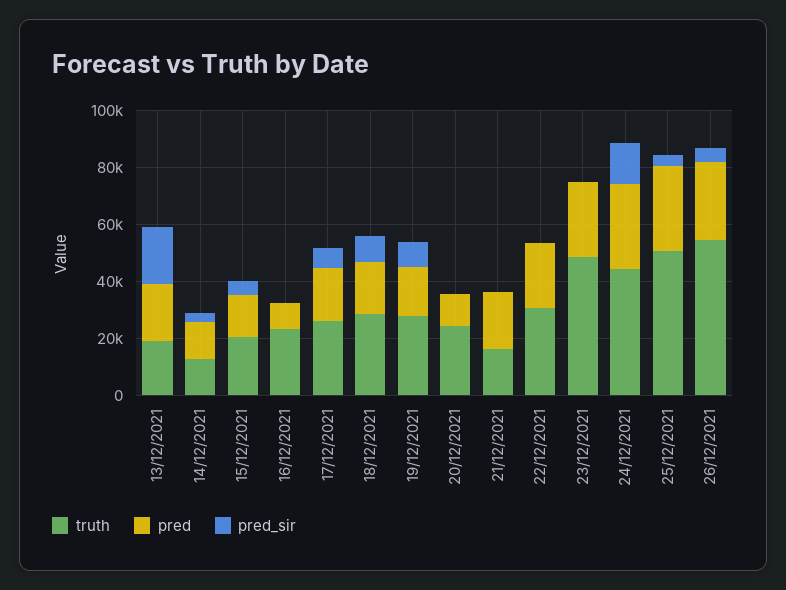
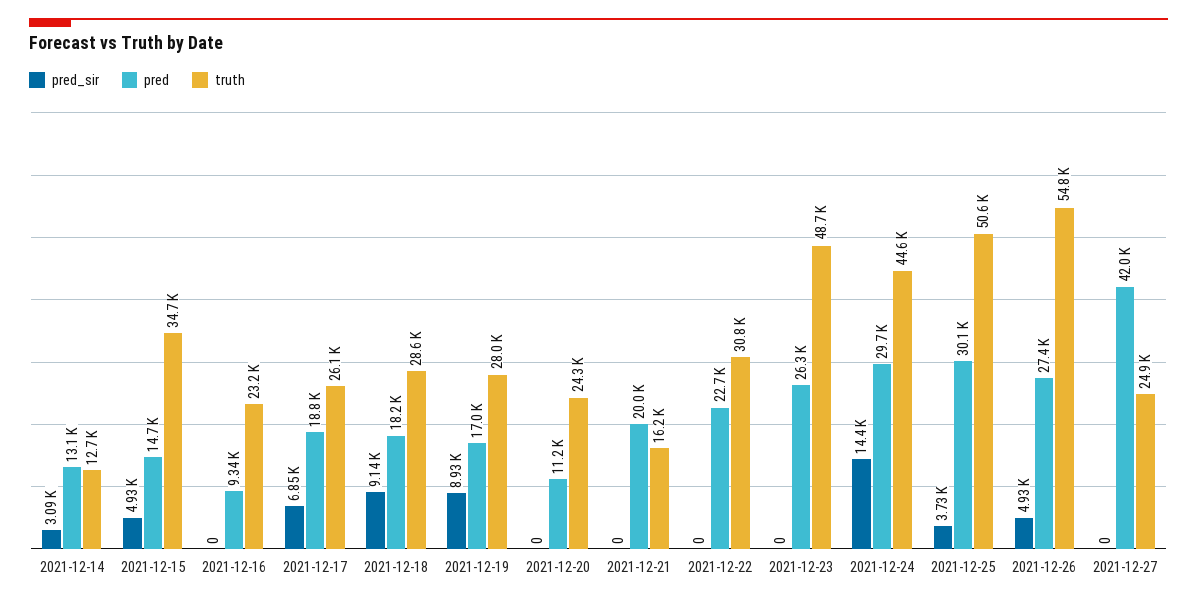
truth, 13/12/2021: 20000 -> none
pred, 13/12/2021: 20000 -> none
pred_sir, 13/12/2021: 20000 -> none
truth, 15/12/2021: 20000 -> 34700
pred_sir, 2021-12-27: none -> 0
pred, 2021-12-27: none -> 42000
truth, 2021-12-27: none -> 24900

